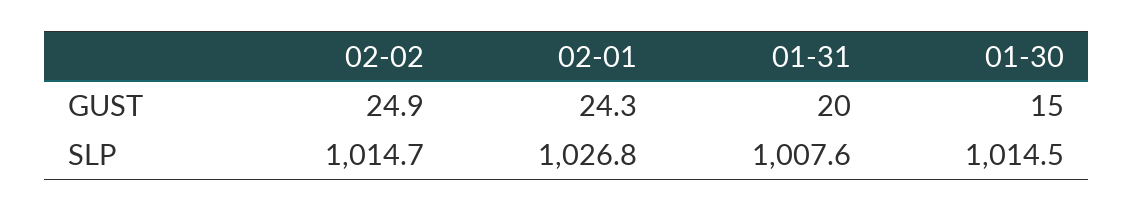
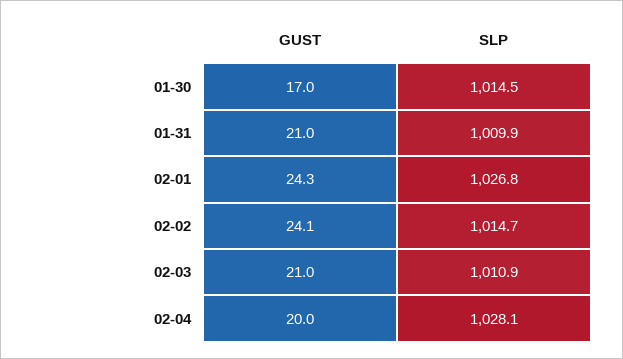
02-02, GUST: 24.9 -> 24.1
01-31, GUST: 20 -> 21
01-30, GUST: 15 -> 17
01-31, SLP: 1007.6 -> 1009.9
02-03, GUST: none -> 21
02-03, SLP: none -> 1010.9
02-04, GUST: none -> 20
02-04, SLP: none -> 1028.1

